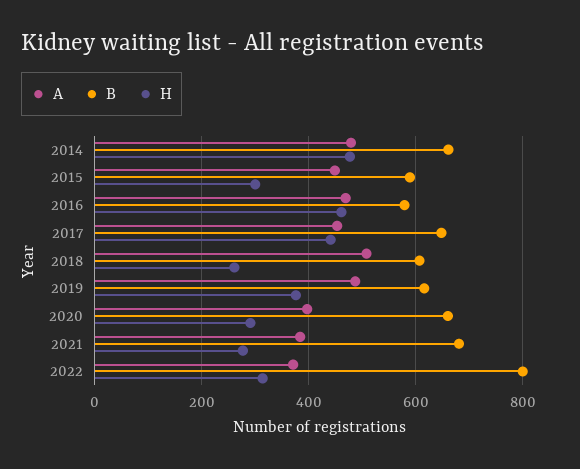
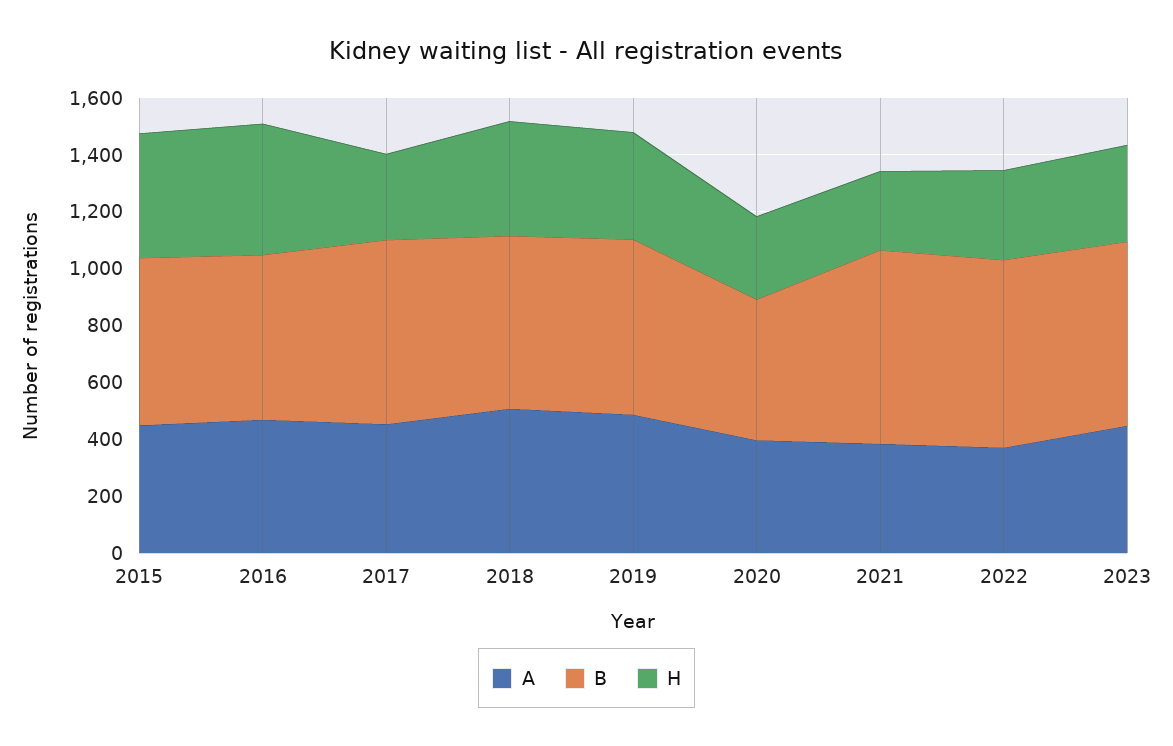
A, 2014: 480 -> none
B, 2014: 660 -> none
H, 2014: 480 -> none
H, 2015: 300 -> 450
H, 2017: 440 -> 300
H, 2018: 260 -> 400
B, 2020: 660 -> 500
B, 2022: 800 -> 650
A, 2023: none -> 450
B, 2023: none -> 650
H, 2023: none -> 350

